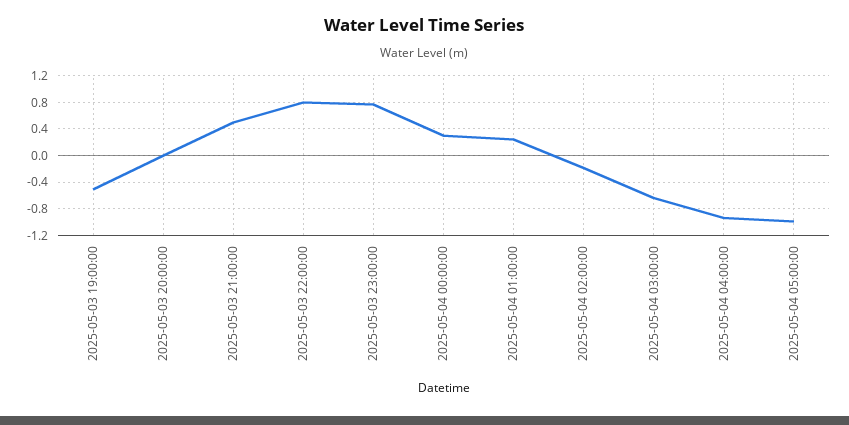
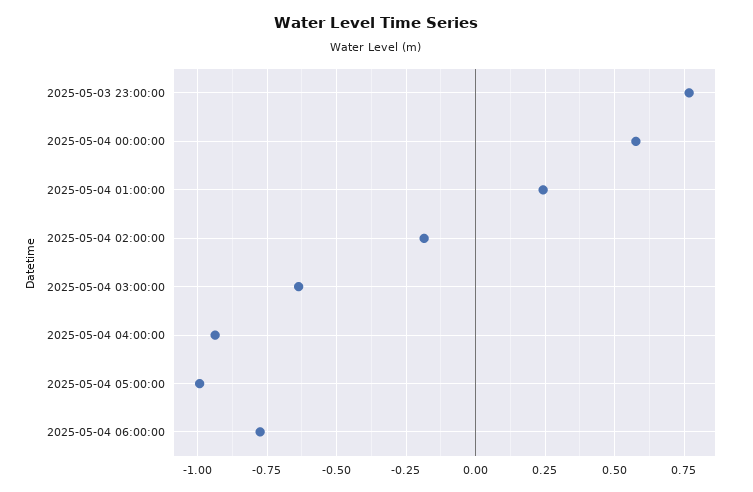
2025-05-03 19:00:00: -0.5 -> none
2025-05-03 20:00:00: 0 -> none
2025-05-03 21:00:00: 0.5 -> none
2025-05-03 22:00:00: 0.8 -> none
2025-05-04 00:00:00: 0.3 -> 0.575
2025-05-04 06:00:00: none -> -0.775

